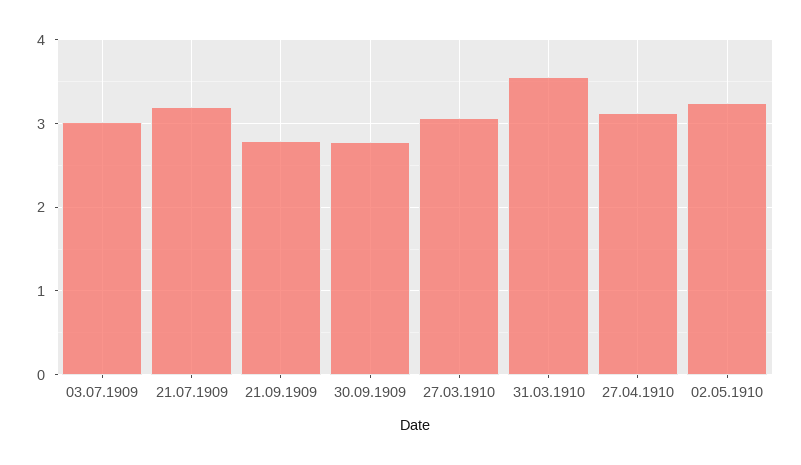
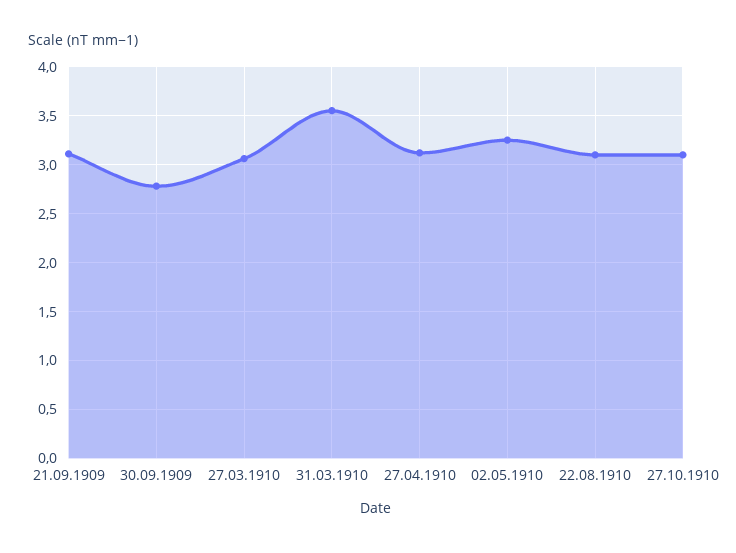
03.07.1909: 3 -> none
21.07.1909: 3.2 -> none
21.09.1909: 2.8 -> 3.1
22.08.1910: none -> 3.1
27.10.1910: none -> 3.1

